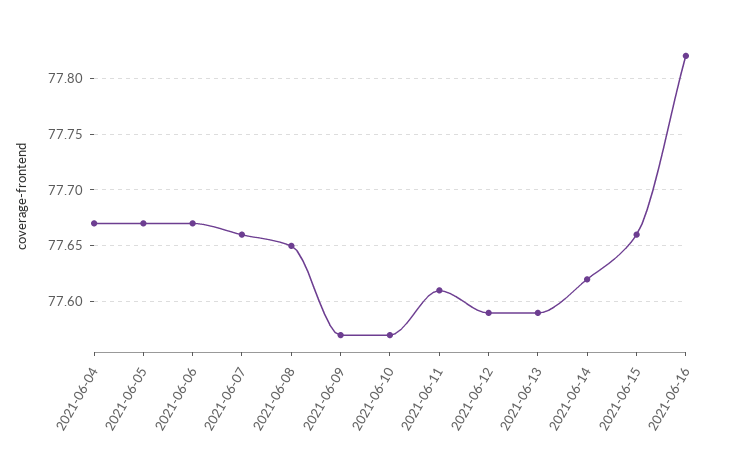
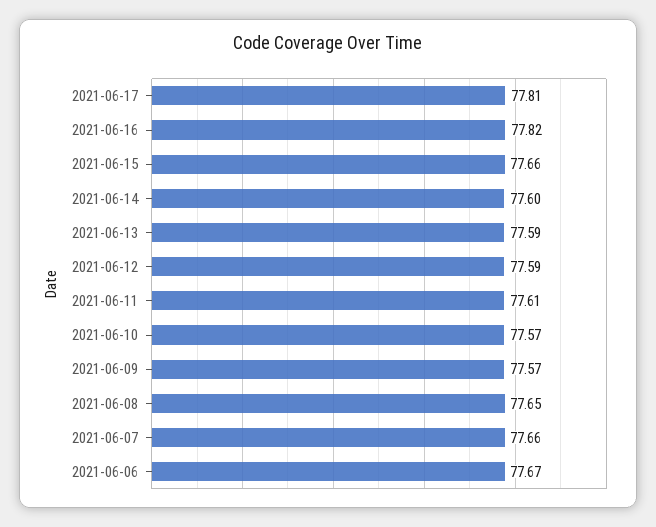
2021-06-04: 77.67 -> none
2021-06-05: 77.67 -> none
2021-06-14: 77.62 -> 77.6
2021-06-17: none -> 77.81

